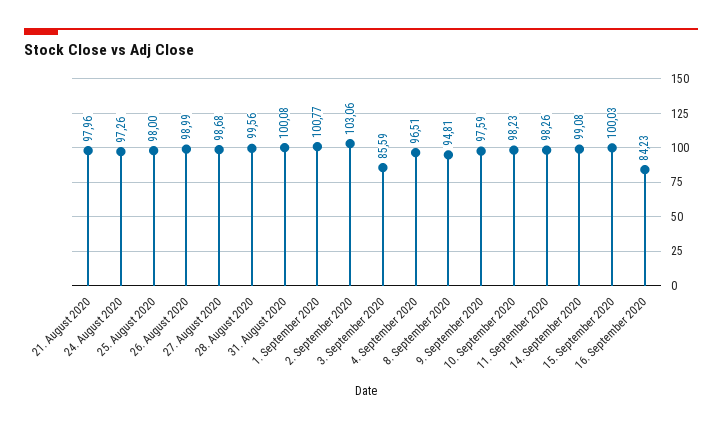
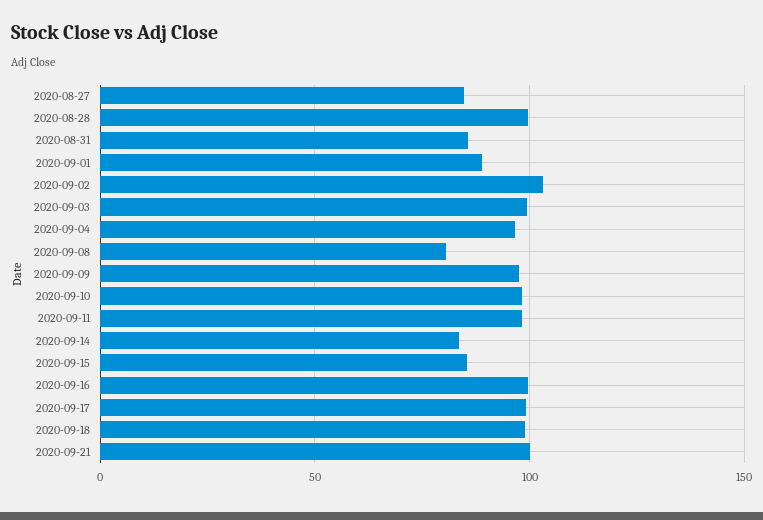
21. August 2020: 97.96 -> none
24. August 2020: 97.26 -> none
25. August 2020: 98 -> none
26. August 2020: 98.99 -> none
27. August 2020: 98.68 -> 85
31. August 2020: 100.08 -> 85
1. September 2020: 100.77 -> 90
3. September 2020: 85.59 -> 100
8. September 2020: 94.81 -> 80
14. September 2020: 99.08 -> 85
15. September 2020: 100.03 -> 85
16. September 2020: 84.23 -> 100
2020-09-17: none -> 100
2020-09-18: none -> 100
2020-09-21: none -> 100

